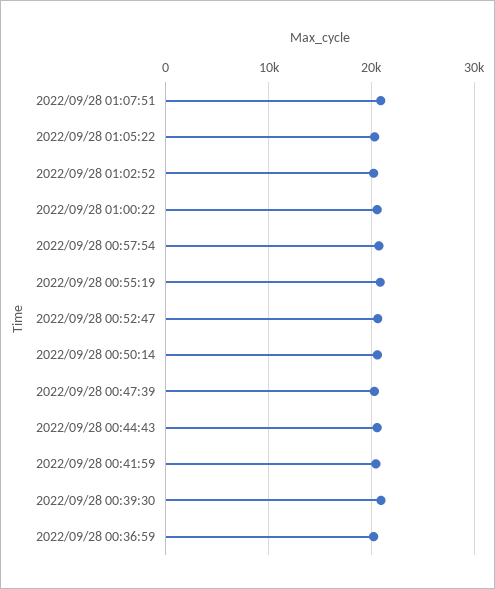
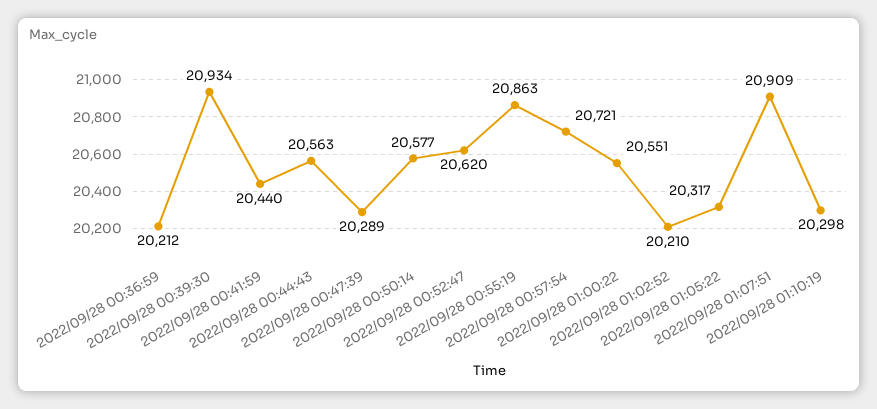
2022/09/28 01:10:19: none -> 20298

